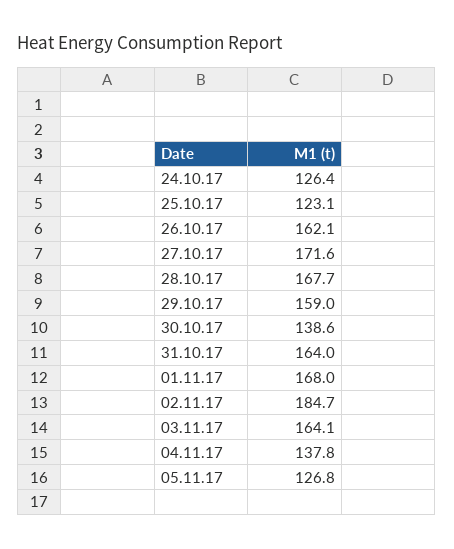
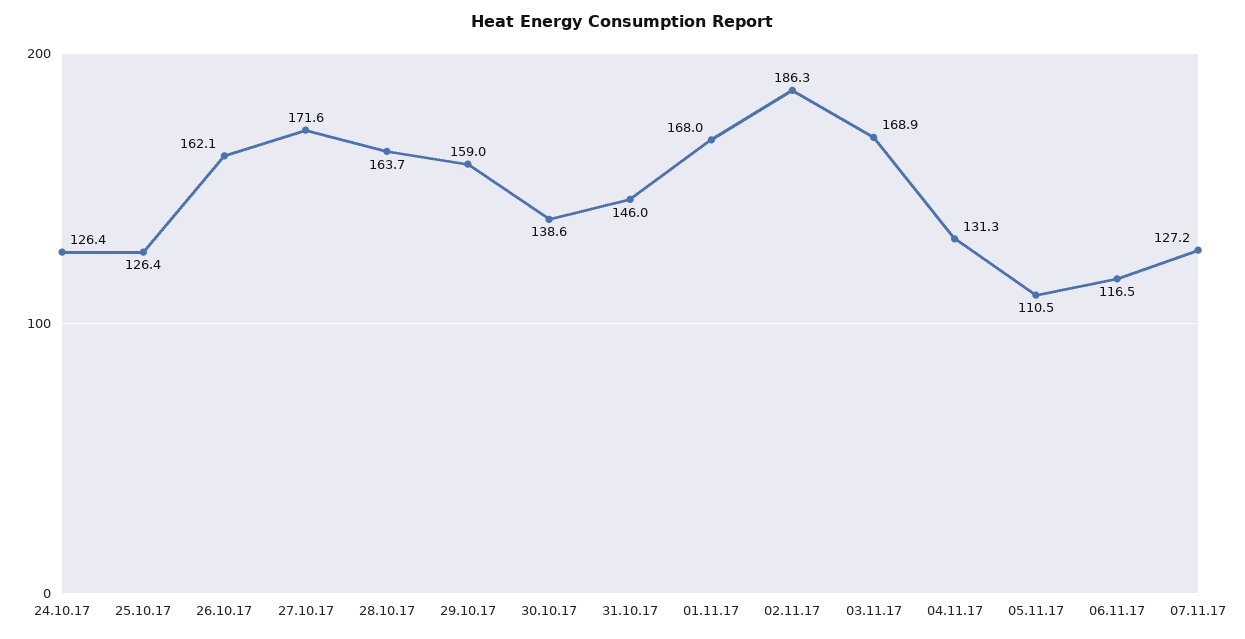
25.10.17: 123.1 -> 126.4
28.10.17: 167.7 -> 163.7
31.10.17: 164 -> 146
02.11.17: 184.7 -> 186.3
03.11.17: 164.1 -> 168.9
04.11.17: 137.8 -> 131.3
05.11.17: 126.8 -> 110.5
06.11.17: none -> 116.5
07.11.17: none -> 127.2

